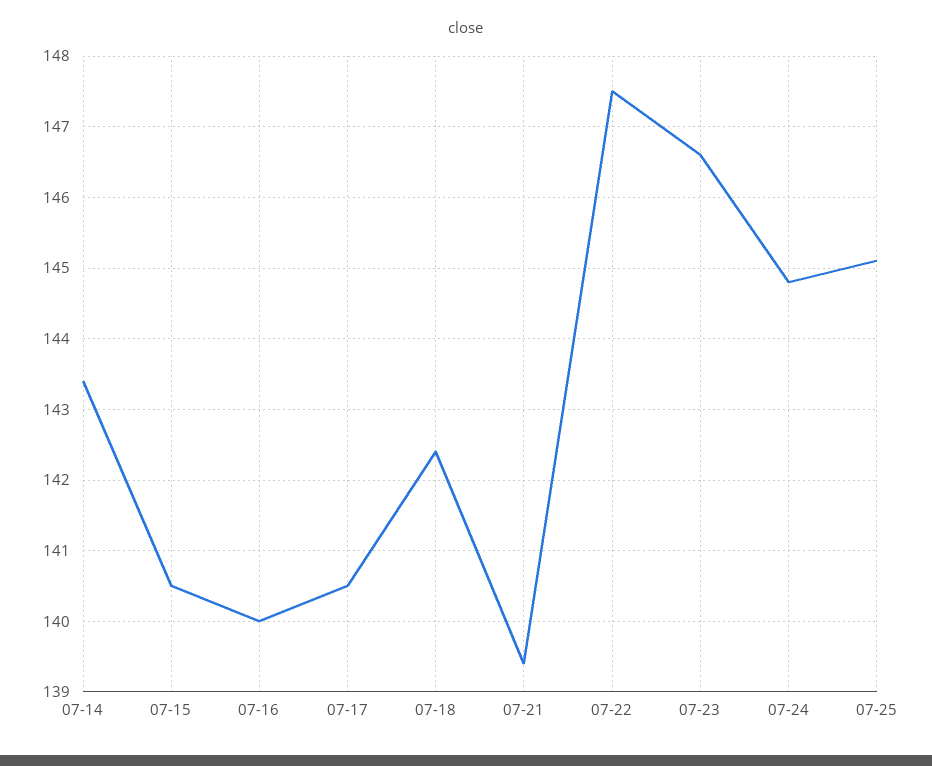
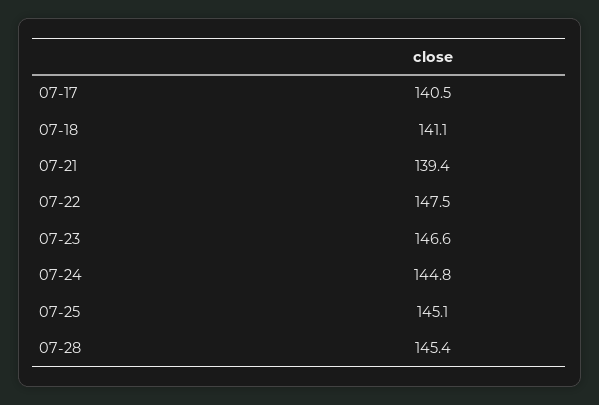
07-14: 143.4 -> none
07-15: 140.5 -> none
07-16: 140 -> none
07-18: 142.4 -> 141.1
07-28: none -> 145.4

